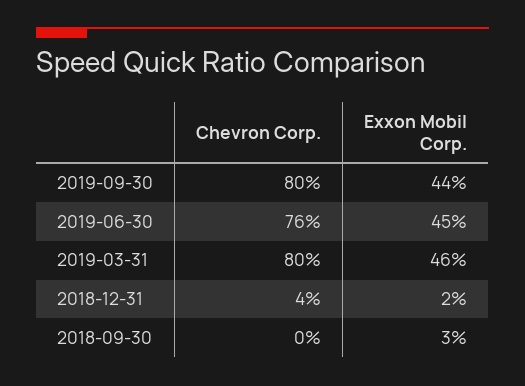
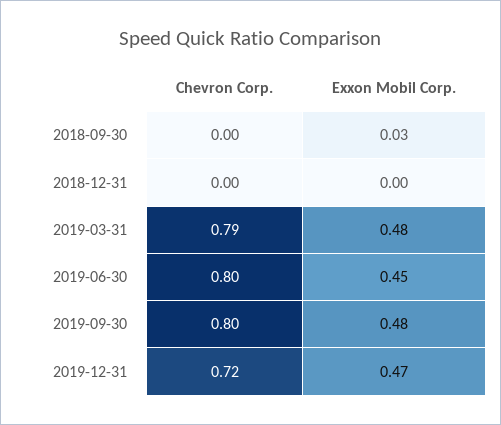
Exxon Mobil Corp., 2019-09-30: 0.44 -> 0.48
Chevron Corp., 2019-06-30: 0.76 -> 0.8
Chevron Corp., 2019-03-31: 0.8 -> 0.79
Exxon Mobil Corp., 2019-03-31: 0.46 -> 0.48
Chevron Corp., 2018-12-31: 0.04 -> 0
Exxon Mobil Corp., 2018-12-31: 0.02 -> 0
Chevron Corp., 2019-12-31: none -> 0.72
Exxon Mobil Corp., 2019-12-31: none -> 0.47

